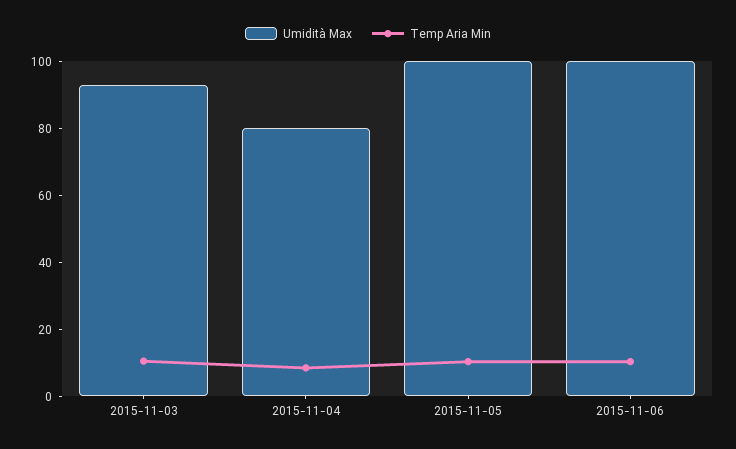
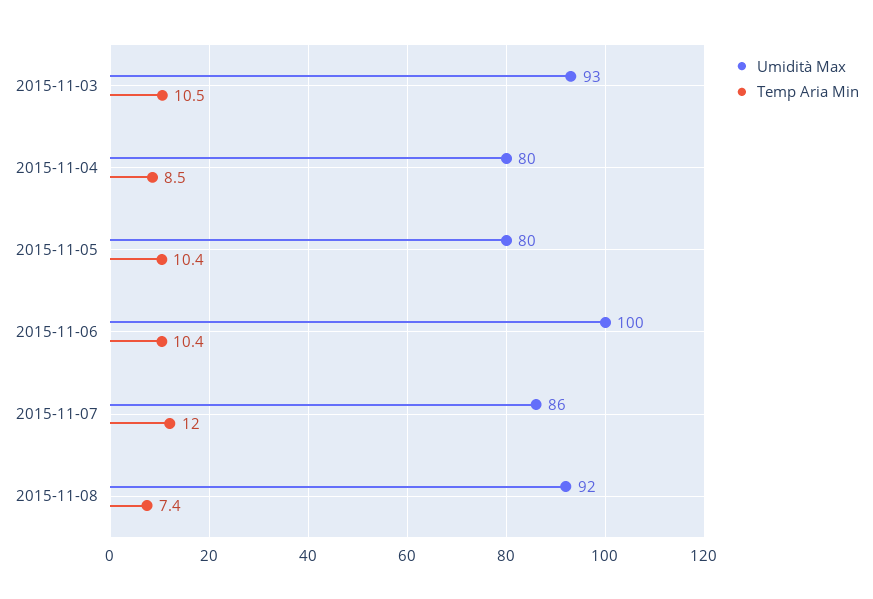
Umidità Max, 2015-11-05: 100 -> 80
Umidità Max, 2015-11-07: none -> 86
Temp Aria Min, 2015-11-07: none -> 12
Umidità Max, 2015-11-08: none -> 92
Temp Aria Min, 2015-11-08: none -> 7.4

